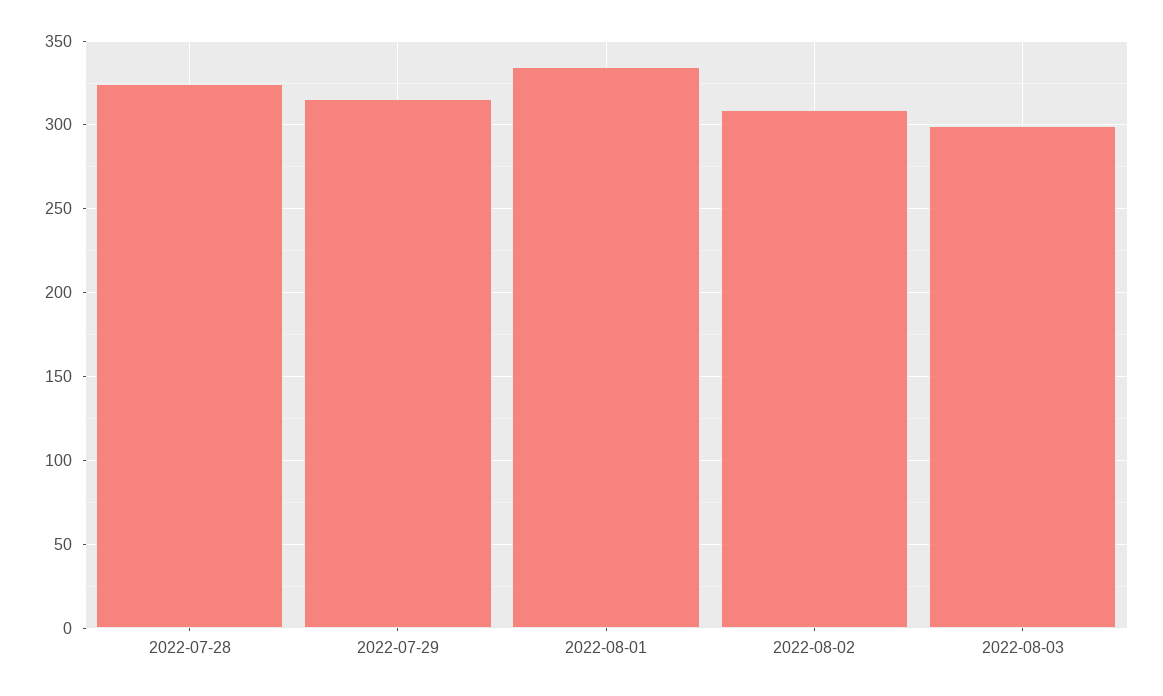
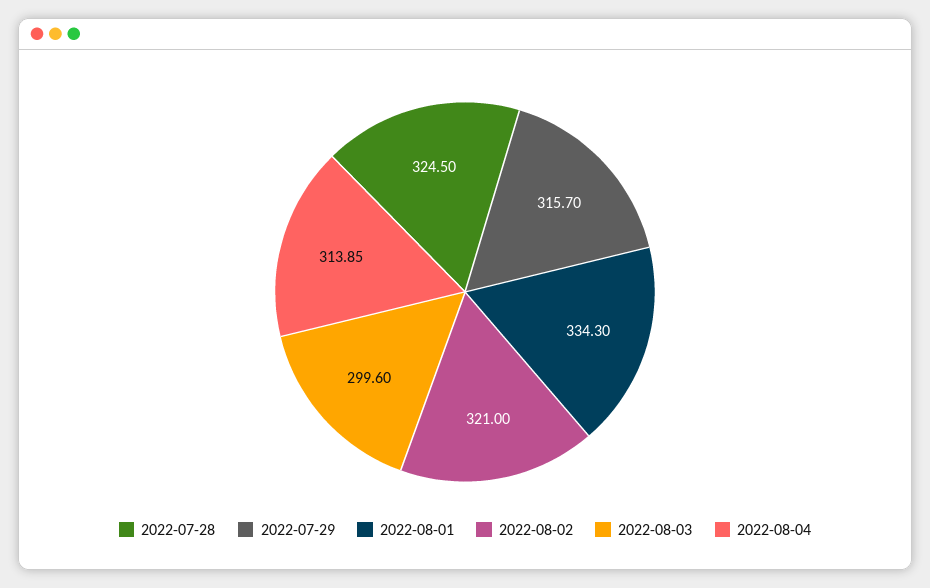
2022-08-02: 310 -> 321
2022-08-04: none -> 313.85

